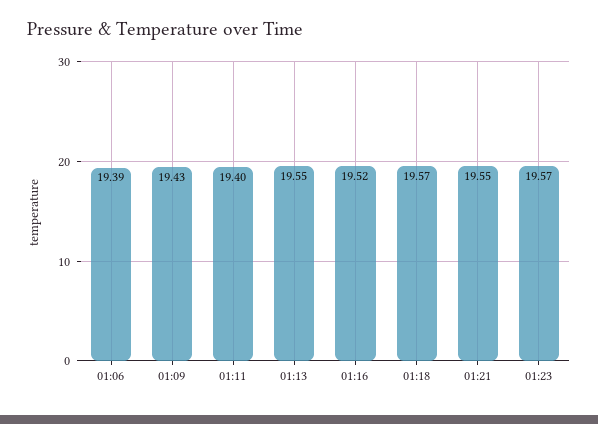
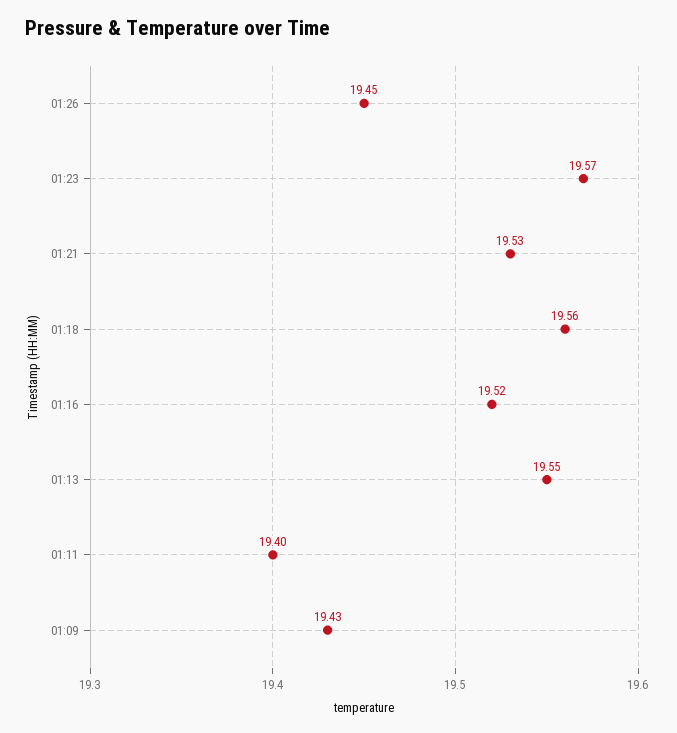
01:06: 19.39 -> none
01:18: 19.57 -> 19.56
01:21: 19.55 -> 19.53
01:26: none -> 19.45

